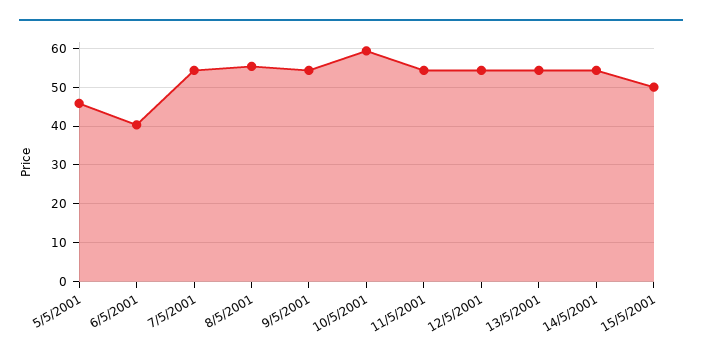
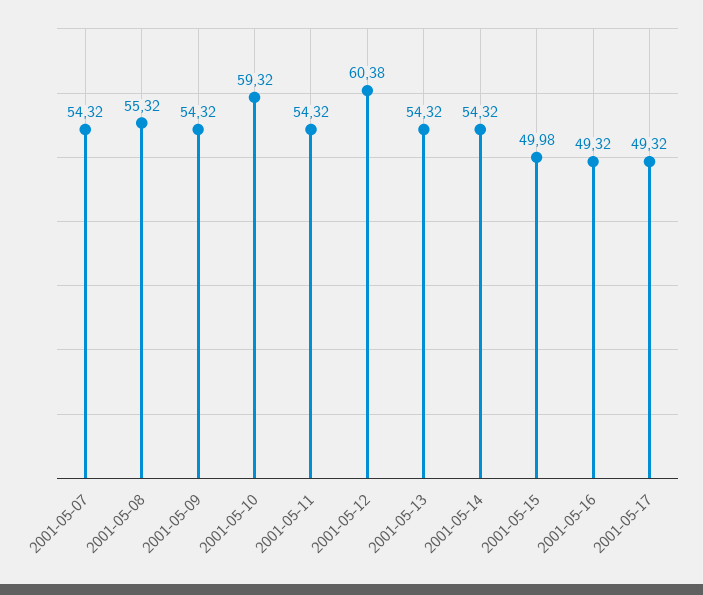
5/5/2001: 46 -> none
6/5/2001: 40 -> none
12/5/2001: 54 -> 60.38
2001-05-16: none -> 49.32
2001-05-17: none -> 49.32

